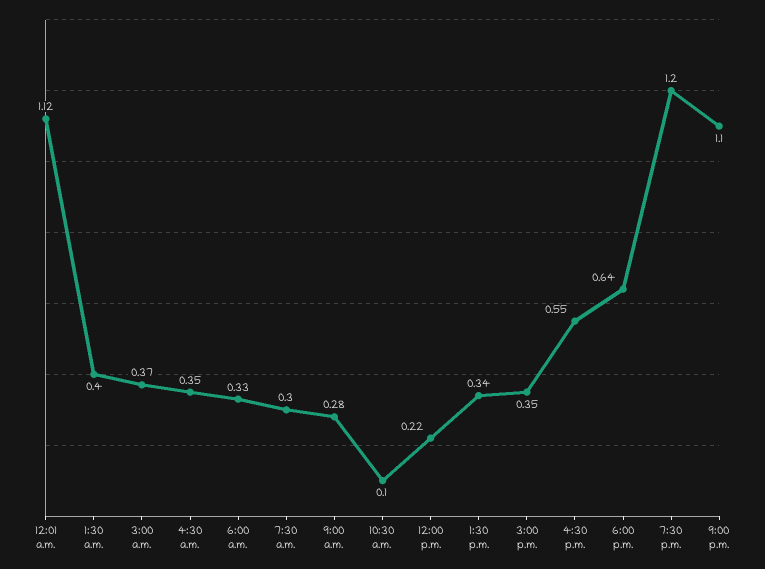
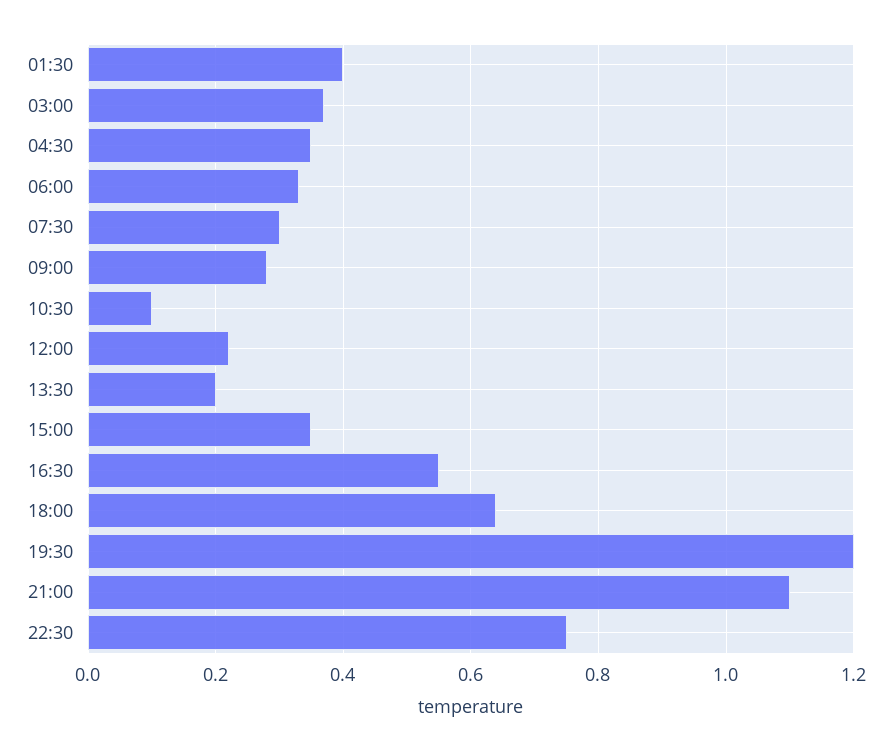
12:01 a.m.: 1.12 -> none
1:30 p.m.: 0.34 -> 0.2
22:30: none -> 0.75

